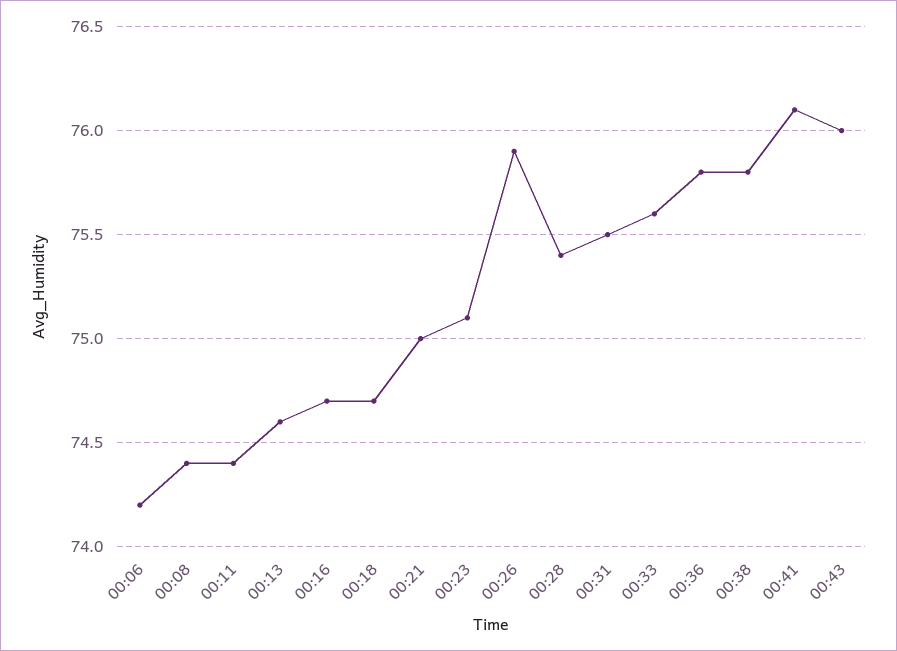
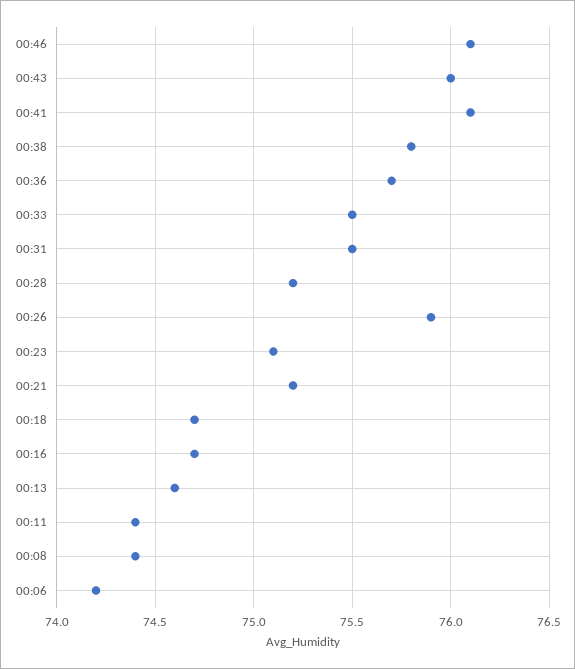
00:21: 75 -> 75.2
00:28: 75.4 -> 75.2
00:33: 75.6 -> 75.5
00:36: 75.8 -> 75.7
00:46: none -> 76.1

